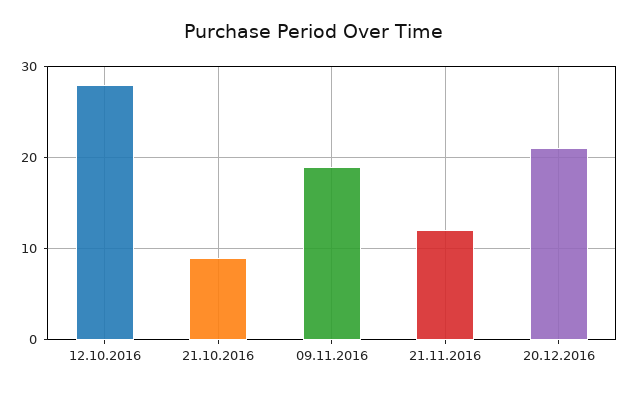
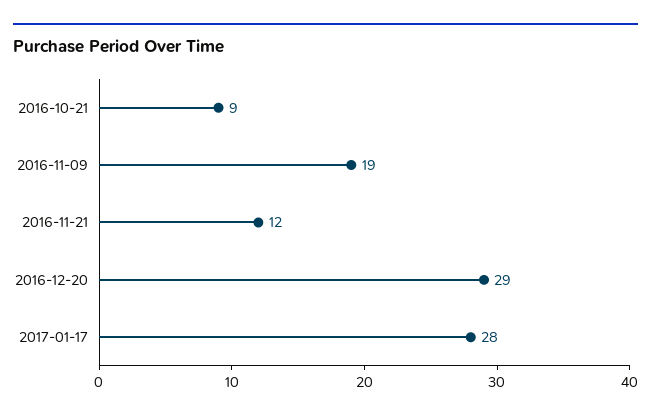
12.10.2016: 28 -> none
20.12.2016: 21 -> 29
2017-01-17: none -> 28

